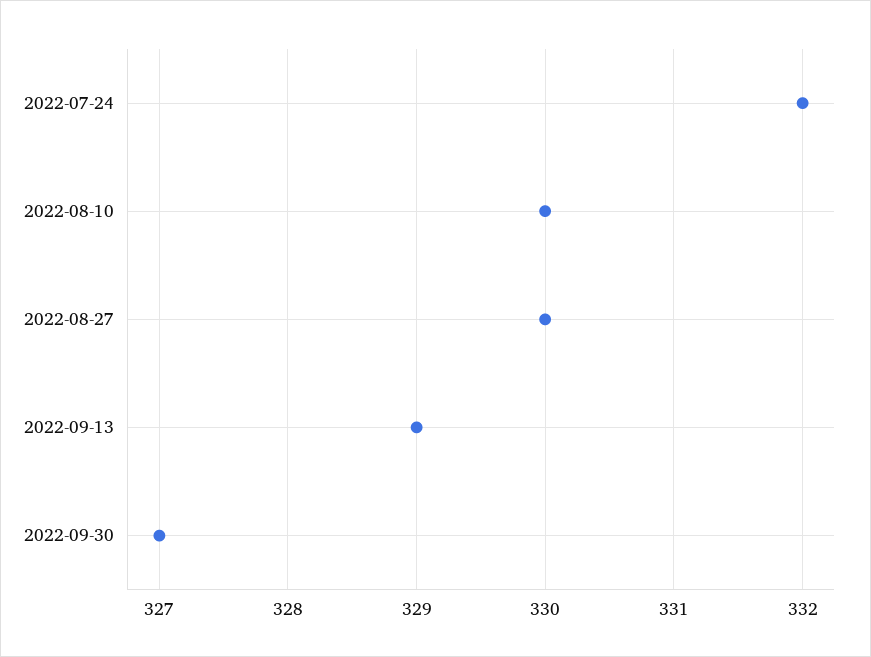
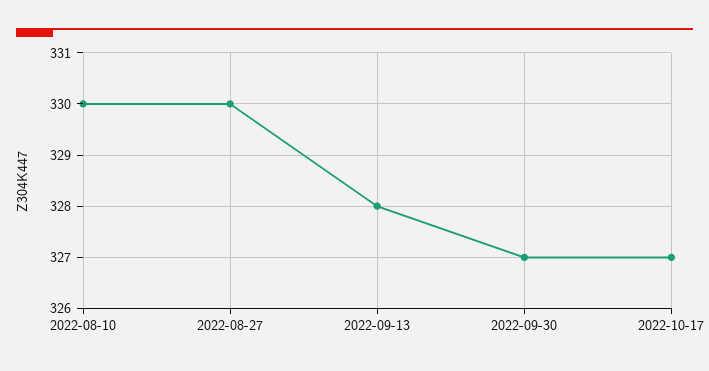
2022-07-24: 332 -> none
2022-09-13: 329 -> 328
2022-10-17: none -> 327

